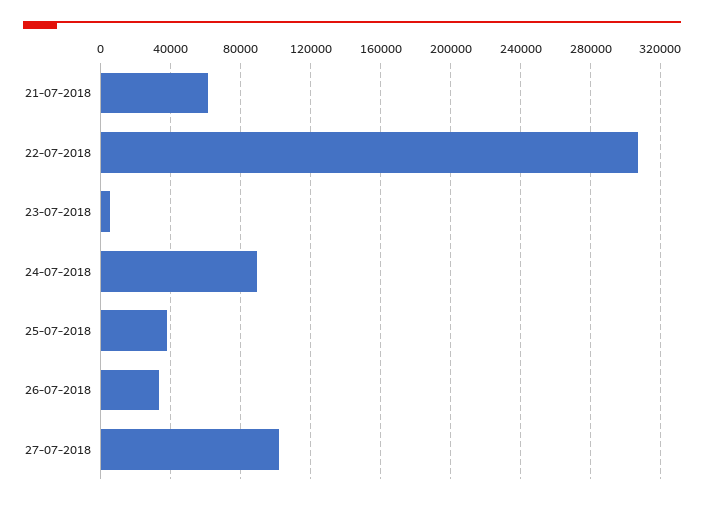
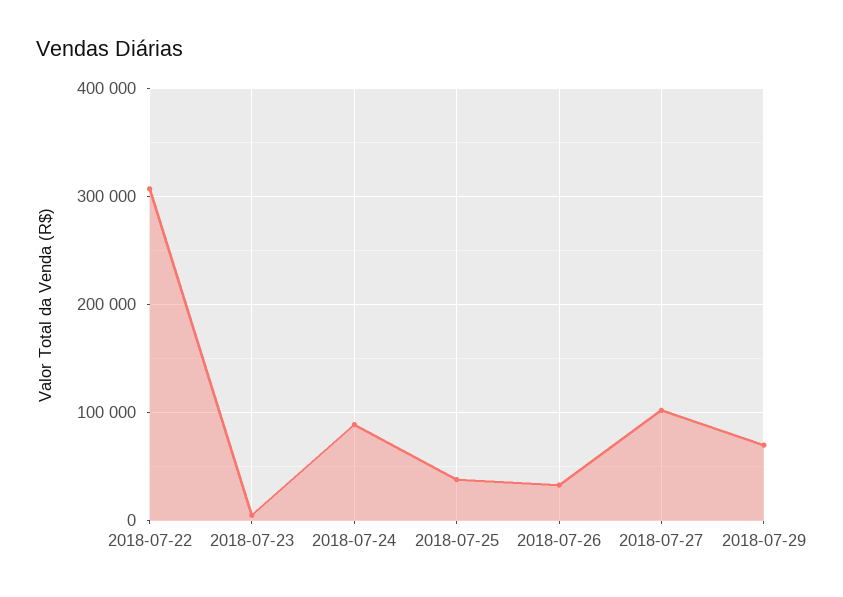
21-07-2018: 60000 -> none
2018-07-29: none -> 70000

